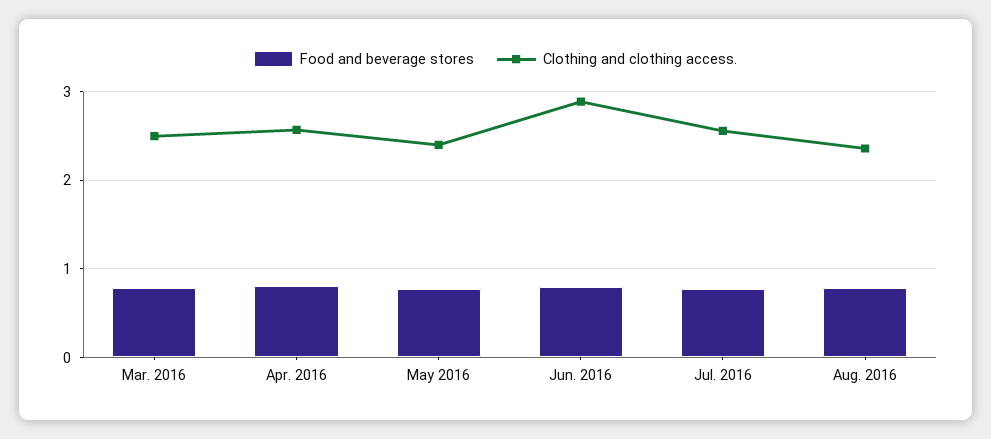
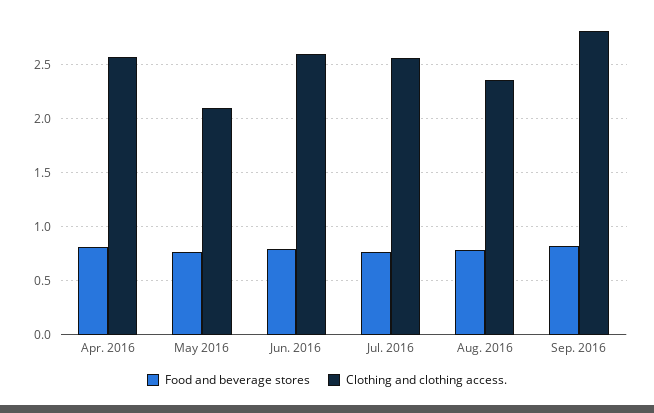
Food and beverage stores, Mar. 2016: 0.8 -> none
Clothing and clothing access., Mar. 2016: 2.5 -> none
Clothing and clothing access., May 2016: 2.4 -> 2.1
Clothing and clothing access., Jun. 2016: 2.9 -> 2.6
Food and beverage stores, Sep. 2016: none -> 0.8
Clothing and clothing access., Sep. 2016: none -> 2.8

